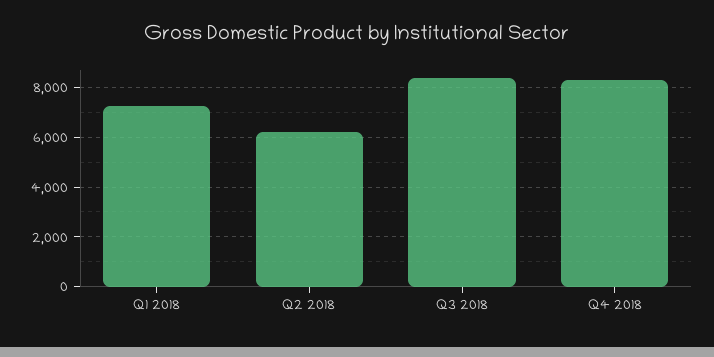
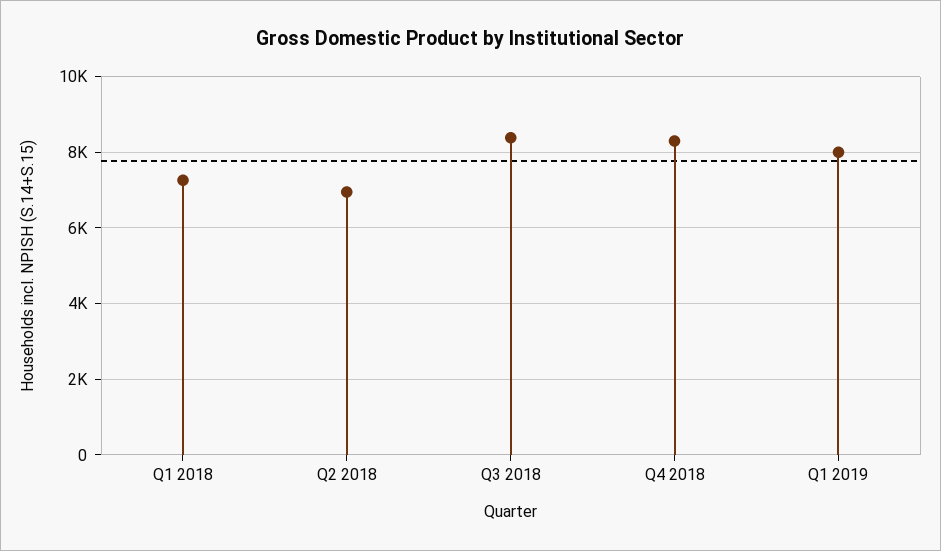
Q2 2018: 6250 -> 7000
Q1 2019: none -> 8000

